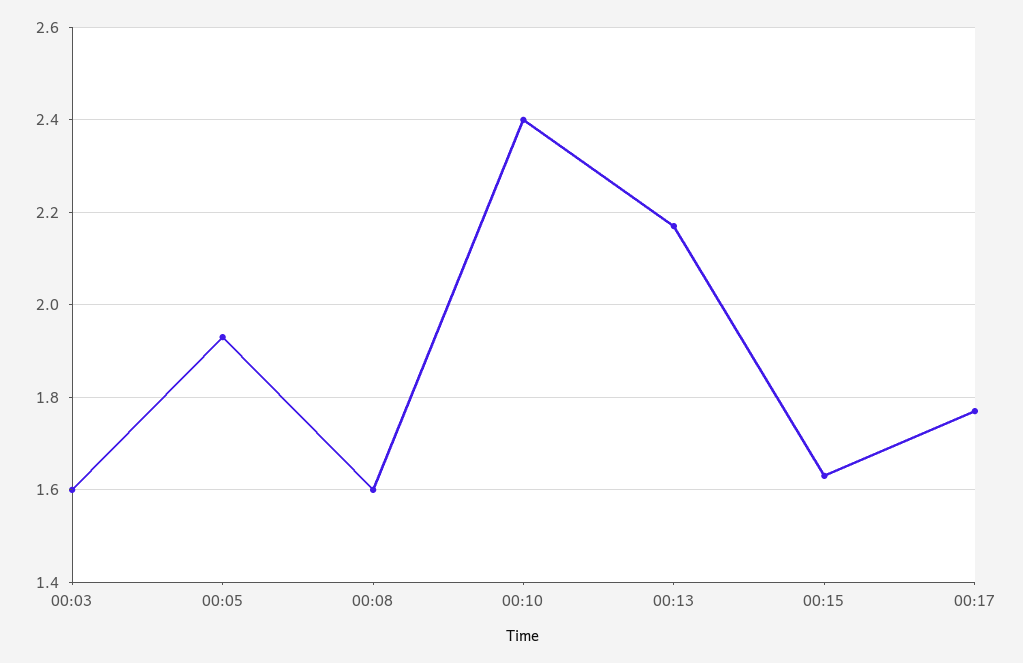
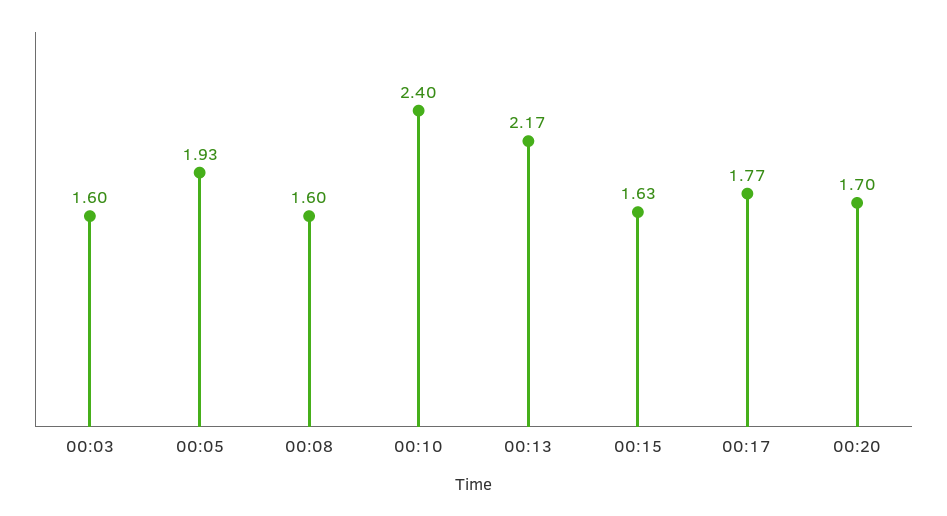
00:20: none -> 1.7

